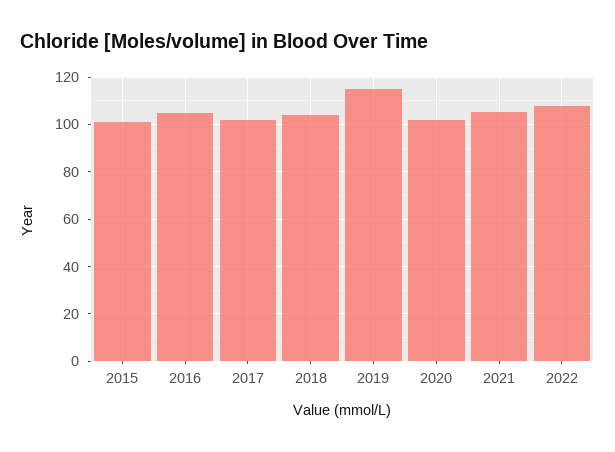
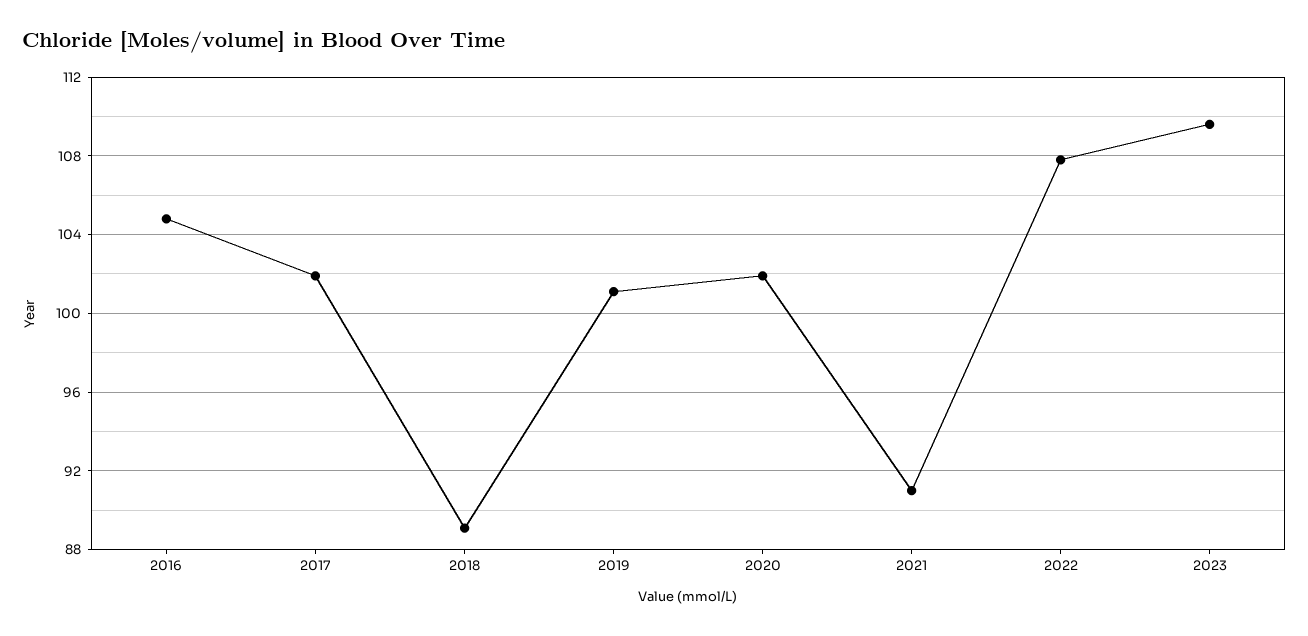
2015: 100 -> none
2018: 105 -> 89
2019: 115 -> 101
2021: 105 -> 91
2023: none -> 109.5

